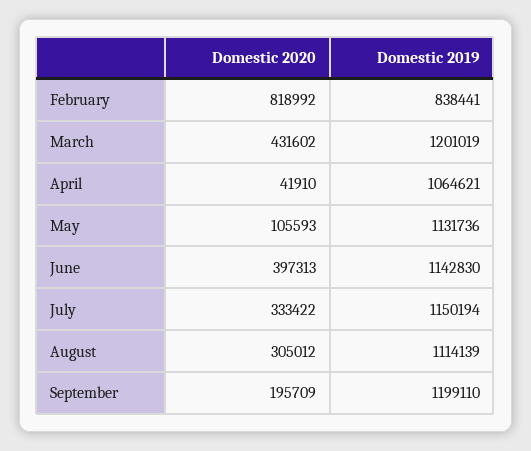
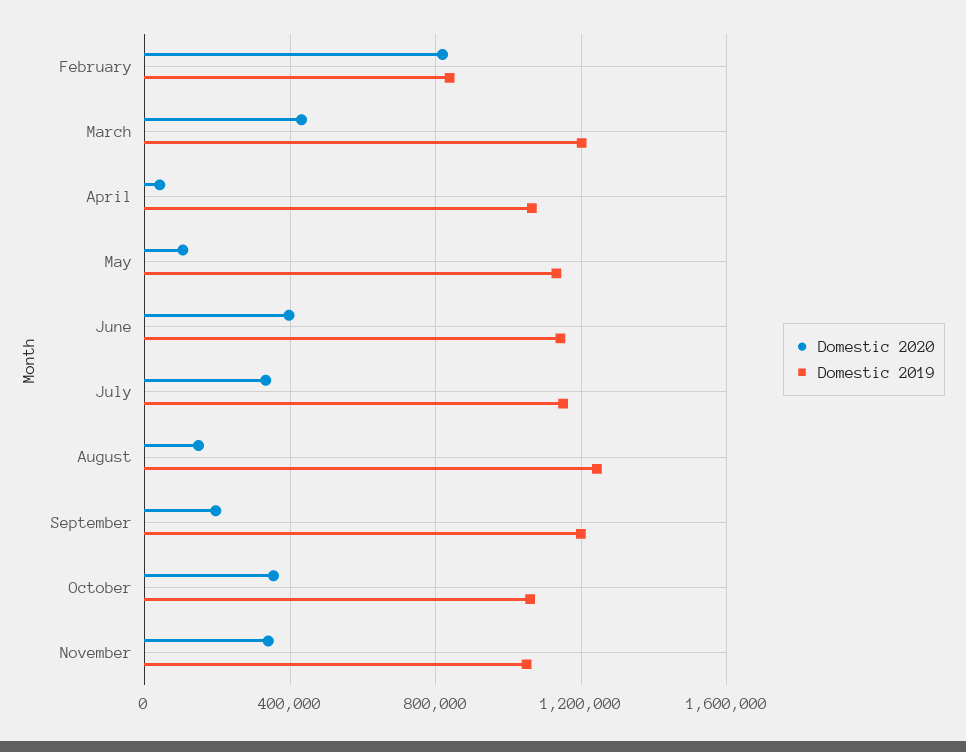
Domestic 2020, August: 305012 -> 150000
Domestic 2019, August: 1114139 -> 1250000
Domestic 2020, October: none -> 350000
Domestic 2019, October: none -> 1050000
Domestic 2020, November: none -> 350000
Domestic 2019, November: none -> 1050000

